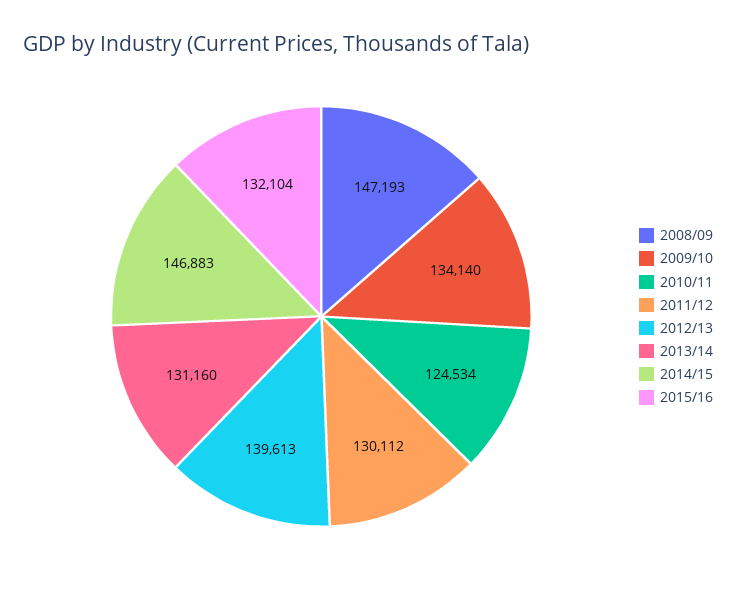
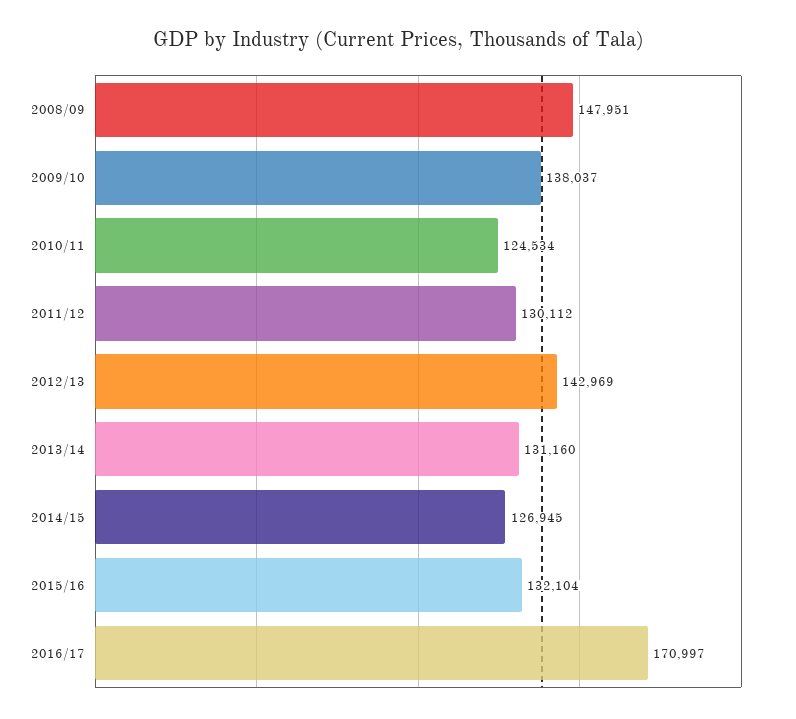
2008/09: 147193 -> 147951
2009/10: 134140 -> 138037
2012/13: 139613 -> 142969
2014/15: 146883 -> 126945
2016/17: none -> 170997

